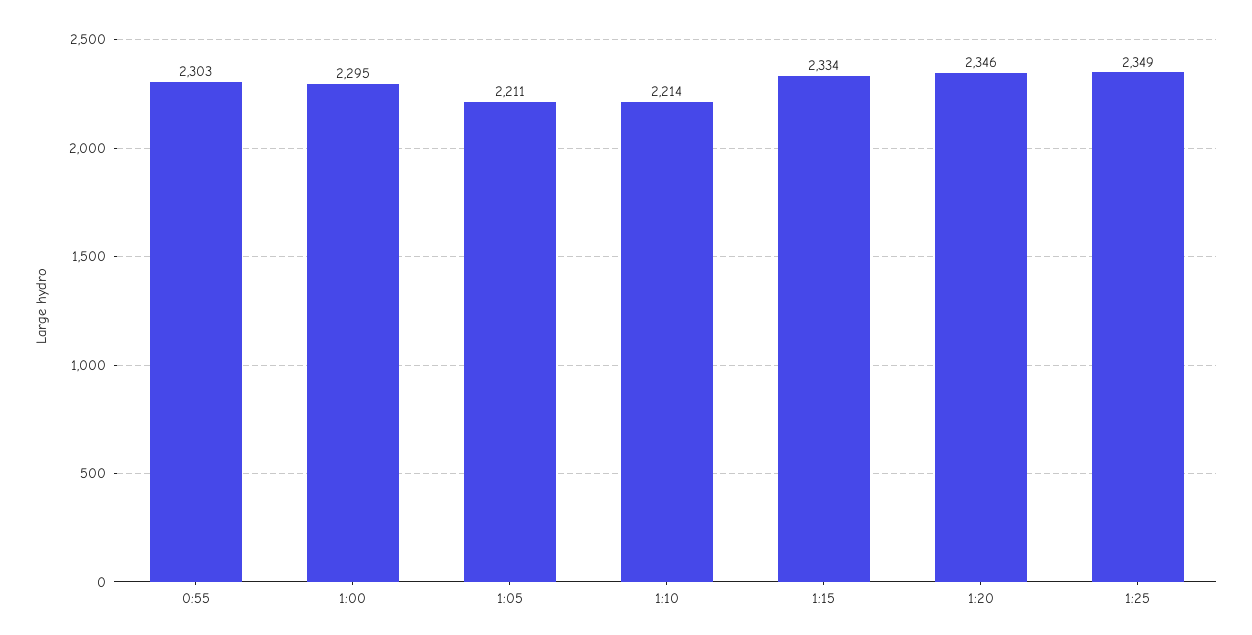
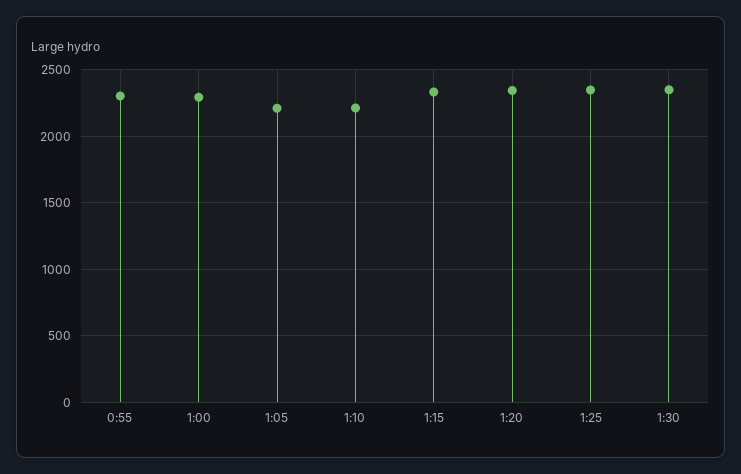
1:30: none -> 2350

